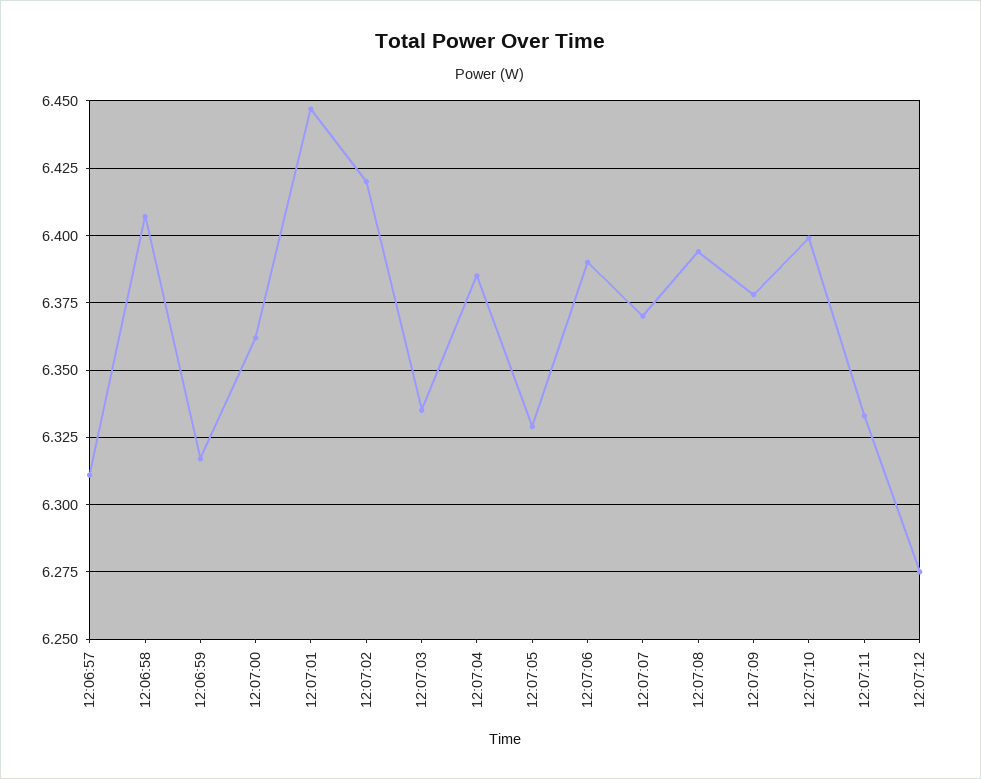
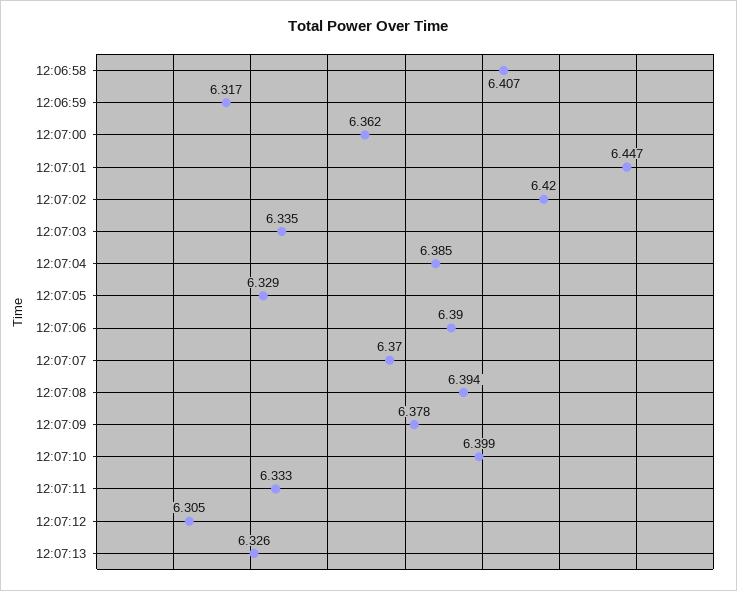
12:06:57: 6.31 -> none
12:07:12: 6.275 -> 6.305
12:07:13: none -> 6.326

